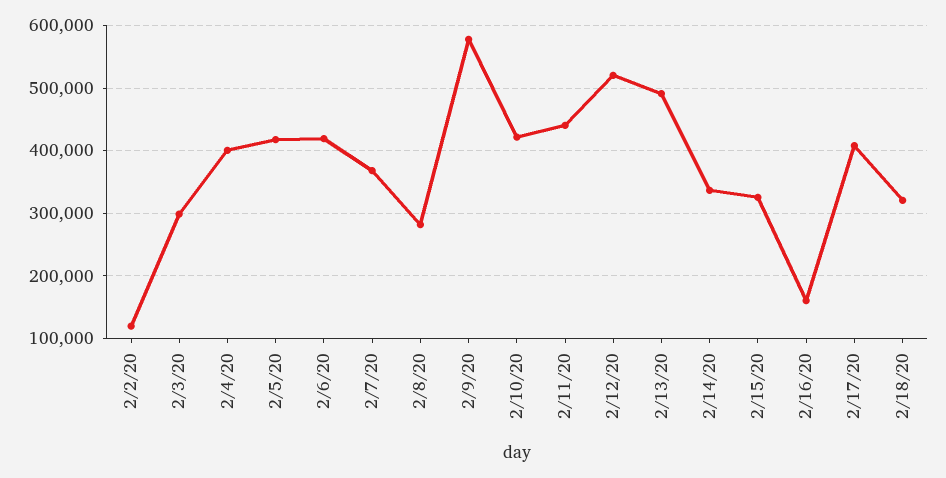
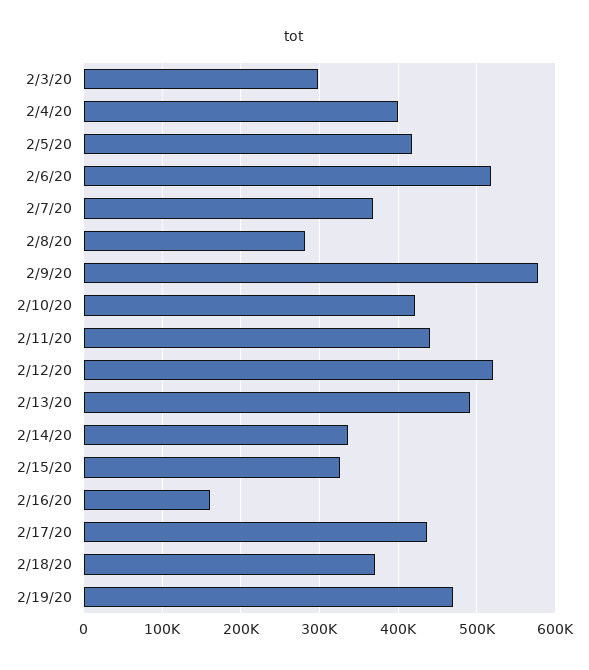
2/2/20: 120000 -> none
2/6/20: 420000 -> 520000
2/17/20: 410000 -> 440000
2/18/20: 320000 -> 370000
2/19/20: none -> 470000

